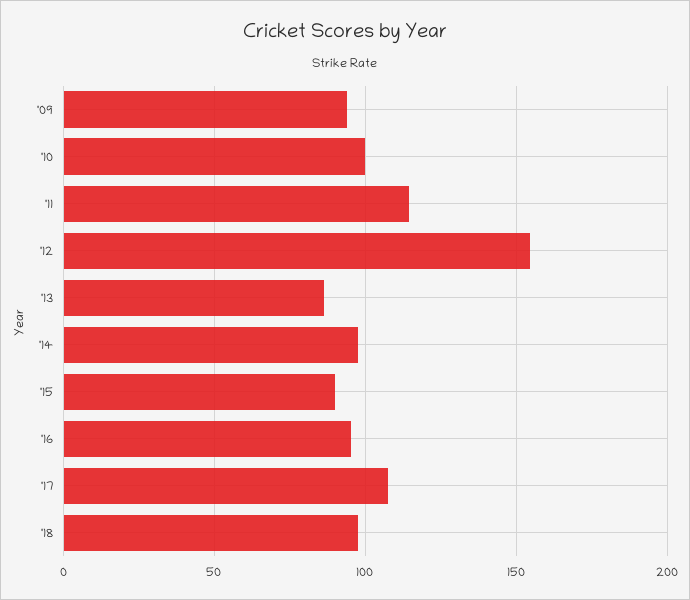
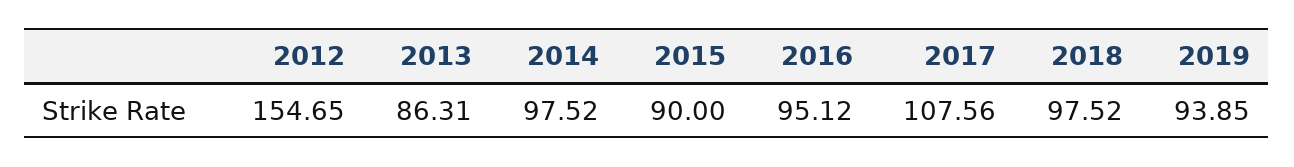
'09: 95 -> none
'10: 100 -> none
'11: 115 -> none
2019: none -> 93.85

